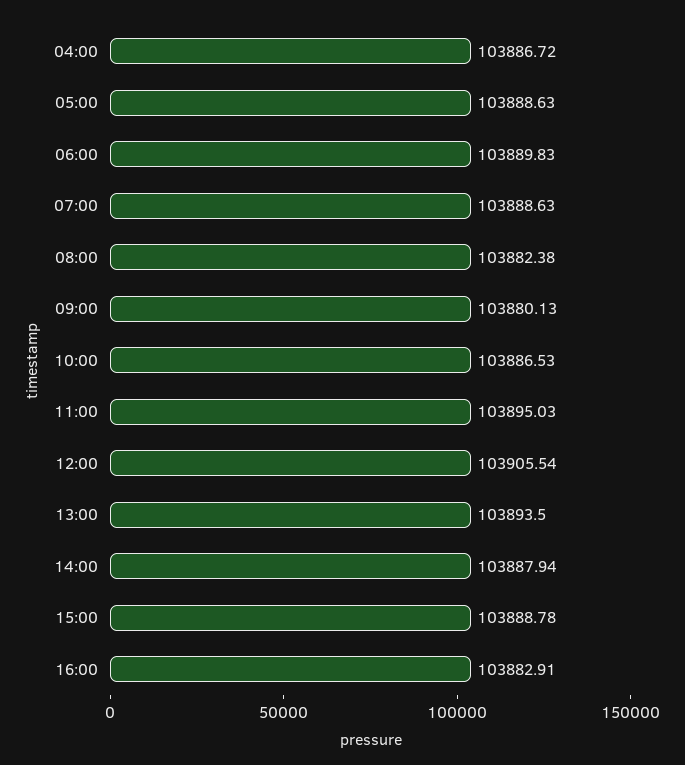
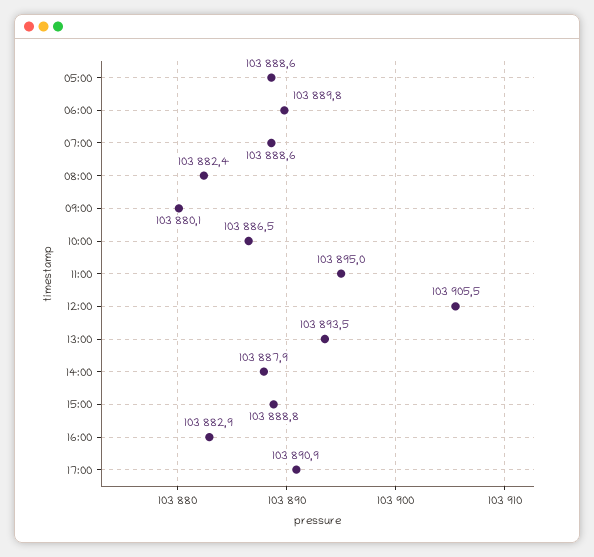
04:00: 103886.72 -> none
17:00: none -> 103890.9

